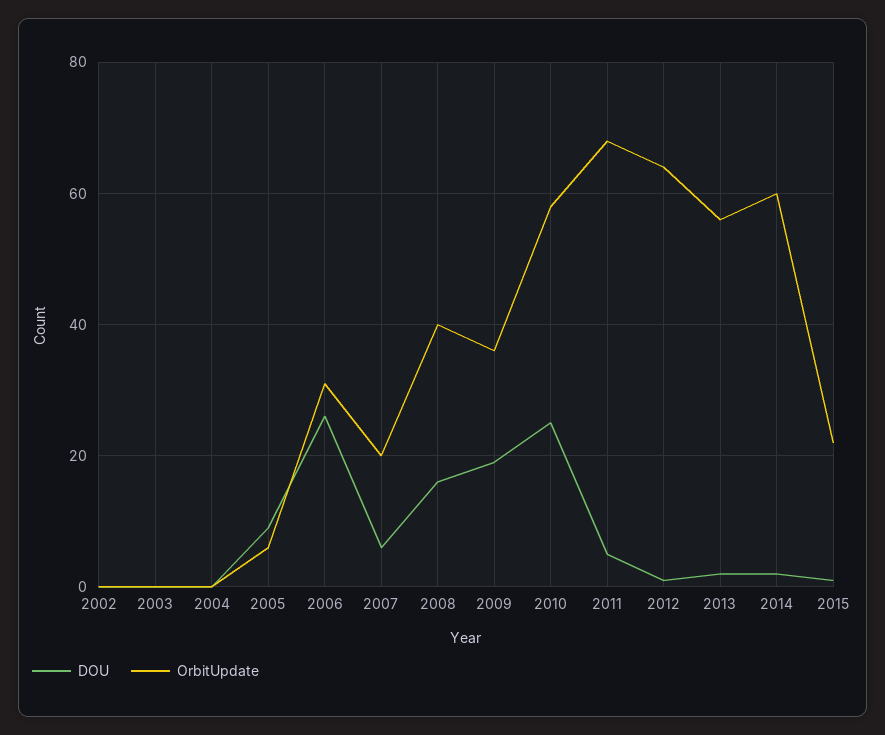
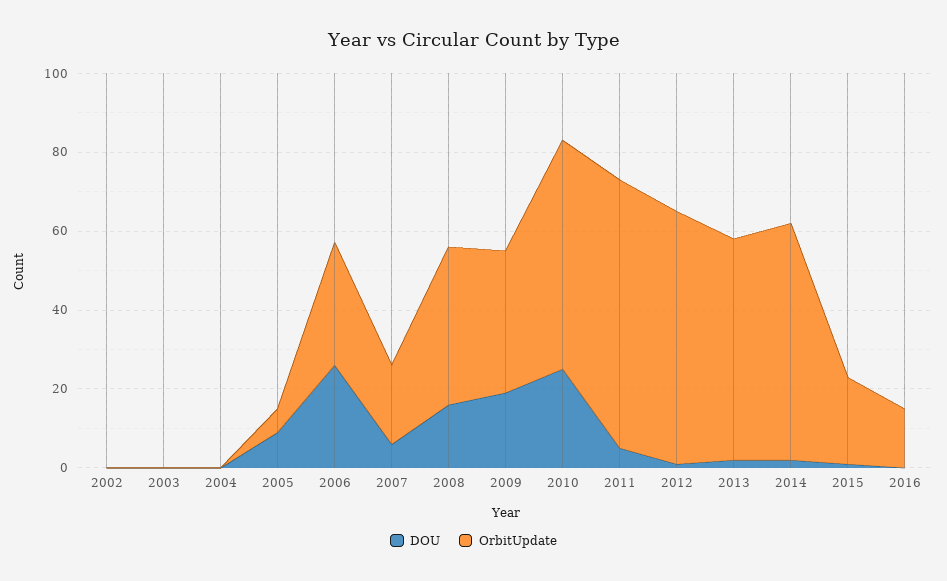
DOU, 2016: none -> 0
OrbitUpdate, 2016: none -> 15

